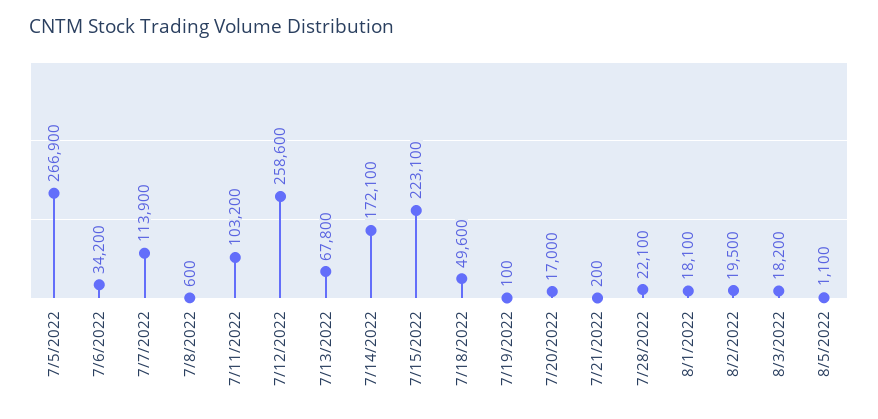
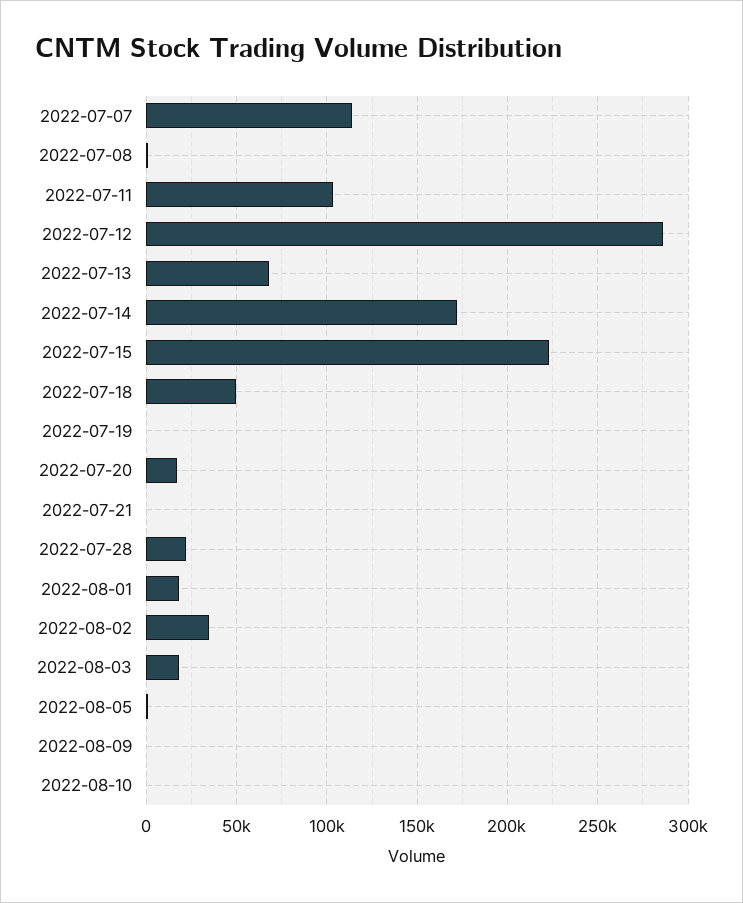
7/5/2022: 266900 -> none
7/6/2022: 34200 -> none
7/12/2022: 258600 -> 285000
8/2/2022: 19500 -> 35000
2022-08-09: none -> 0
2022-08-10: none -> 0

